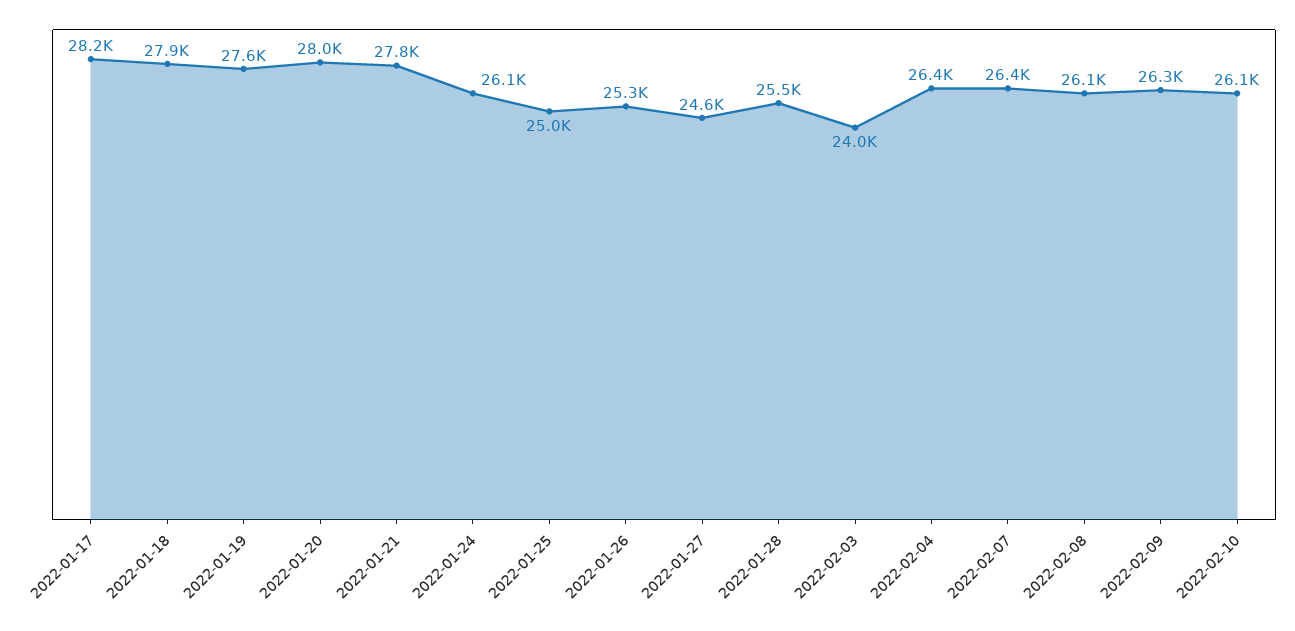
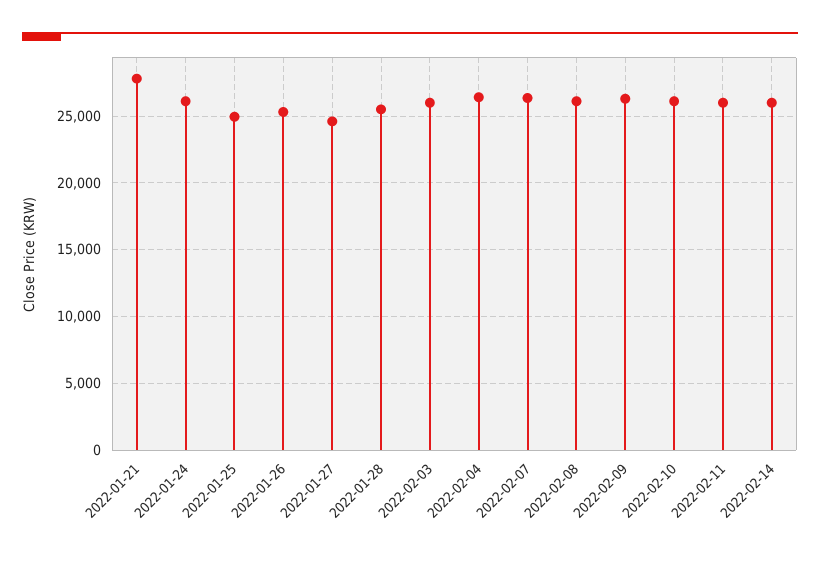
2022-01-17: 28200 -> none
2022-01-18: 27900 -> none
2022-01-19: 27600 -> none
2022-01-20: 28000 -> none
2022-02-03: 24000 -> 26000
2022-02-11: none -> 26000
2022-02-14: none -> 26000

